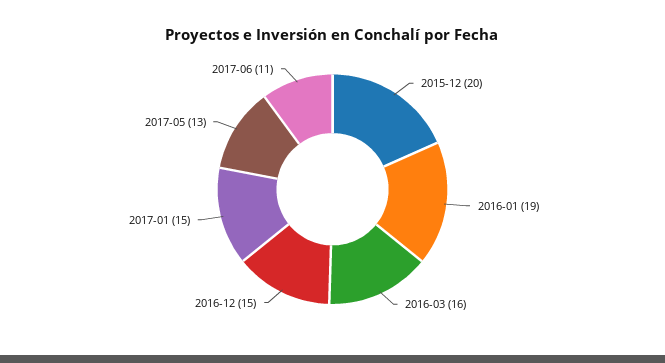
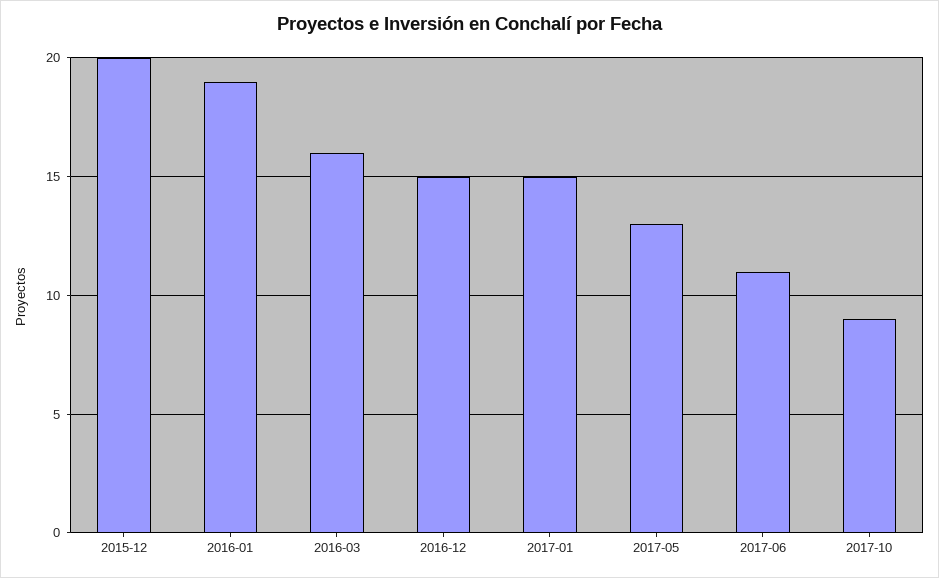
2017-10: none -> 9

